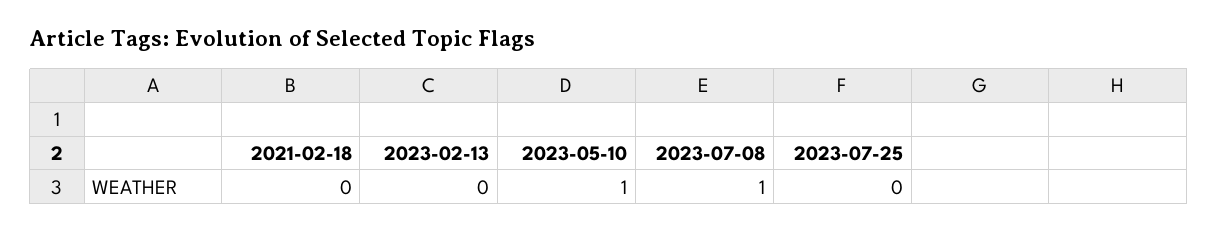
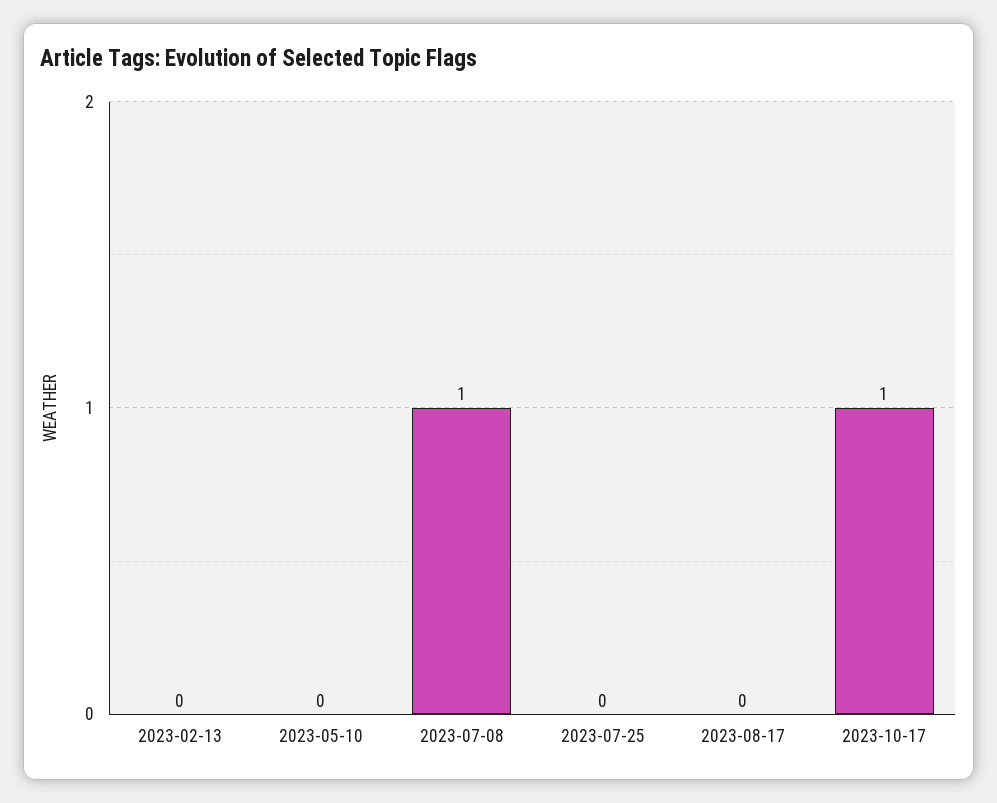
2021-02-18: 0 -> none
2023-05-10: 1 -> 0
2023-08-17: none -> 0
2023-10-17: none -> 1

